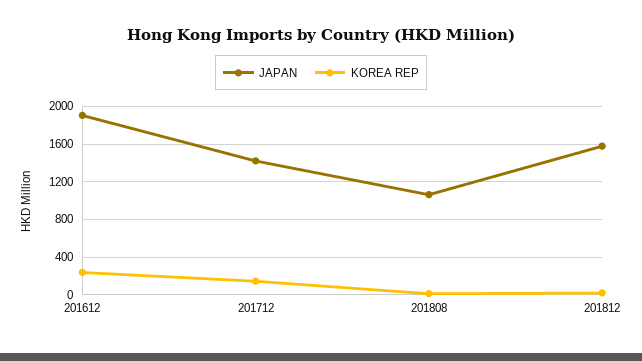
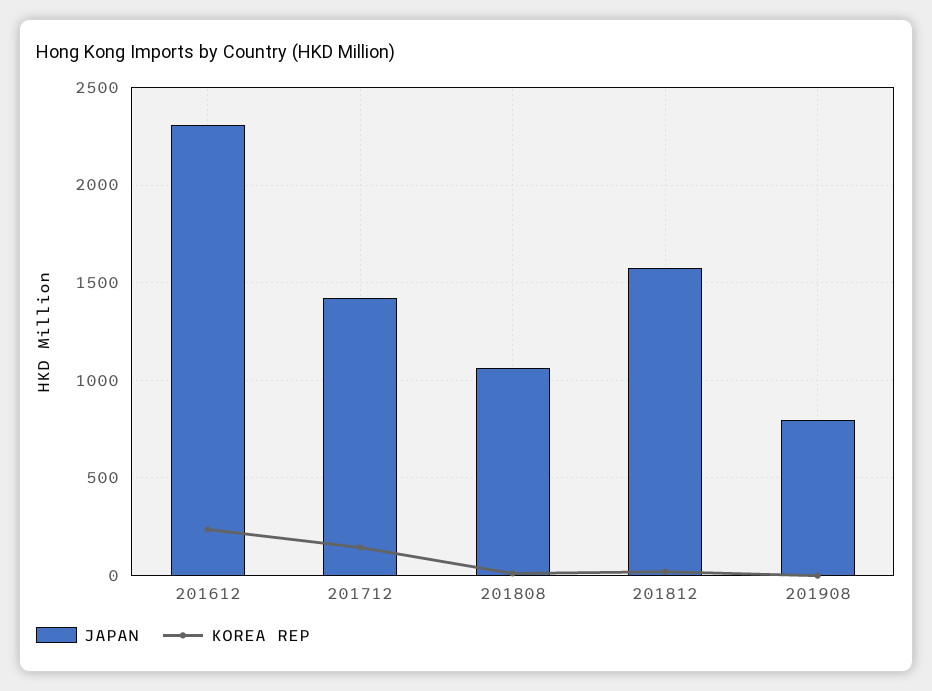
JAPAN, 201612: 1900 -> 2300
JAPAN, 201908: none -> 800
KOREA REP, 201908: none -> 0

